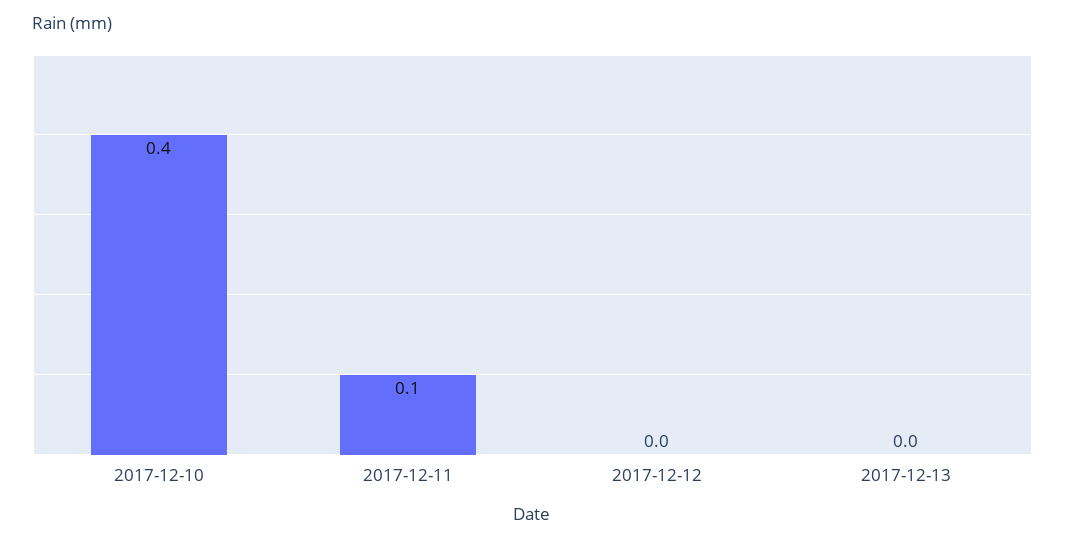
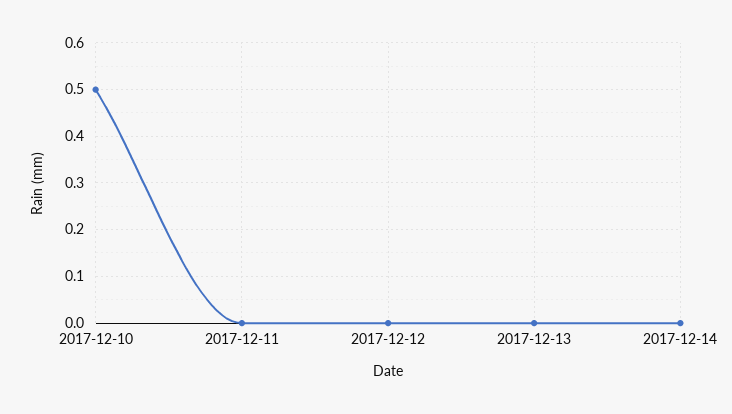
2017-12-10: 0.4 -> 0.5
2017-12-11: 0.1 -> 0
2017-12-14: none -> 0

